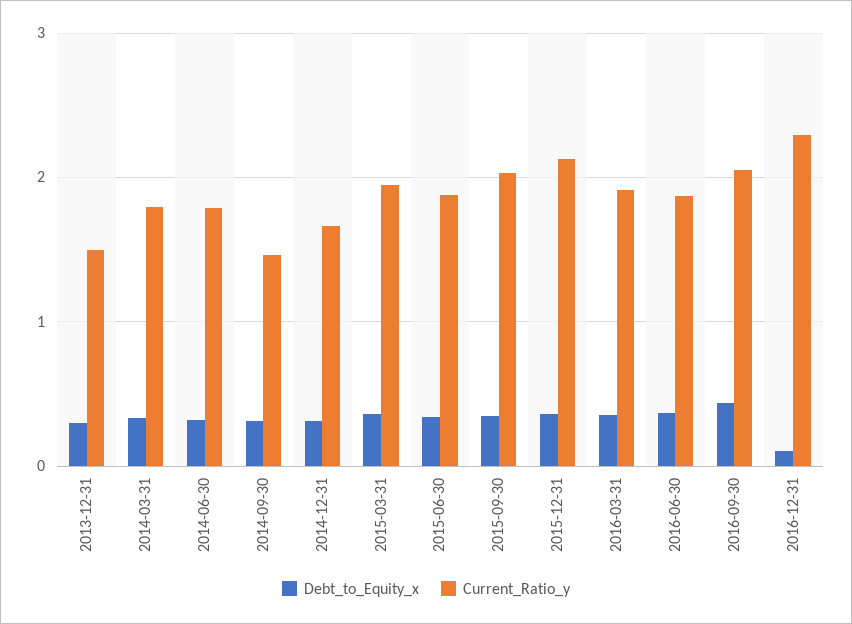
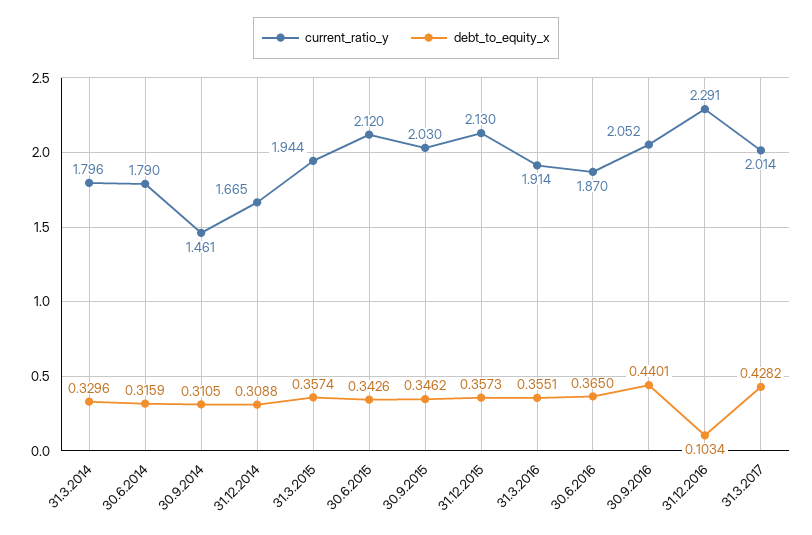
Debt_to_Equity_x, 2013-12-31: 0.3 -> none
Current_Ratio_y, 2013-12-31: 1.5 -> none
Current_Ratio_y, 2015-06-30: 1.9 -> 2.12
Current_Ratio_y, 31.3.2017: none -> 2.014
Debt_to_Equity_x, 31.3.2017: none -> 0.4282

